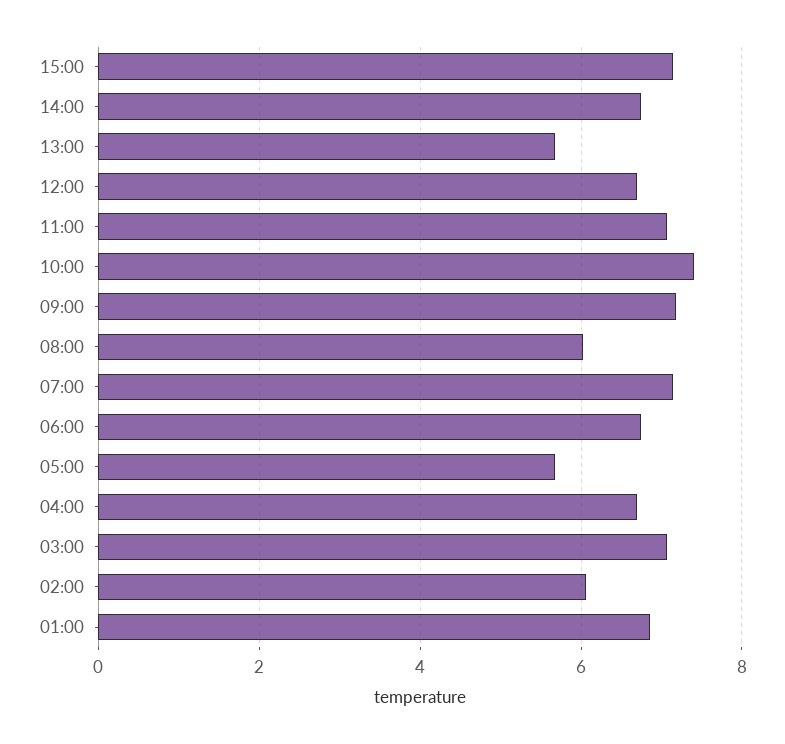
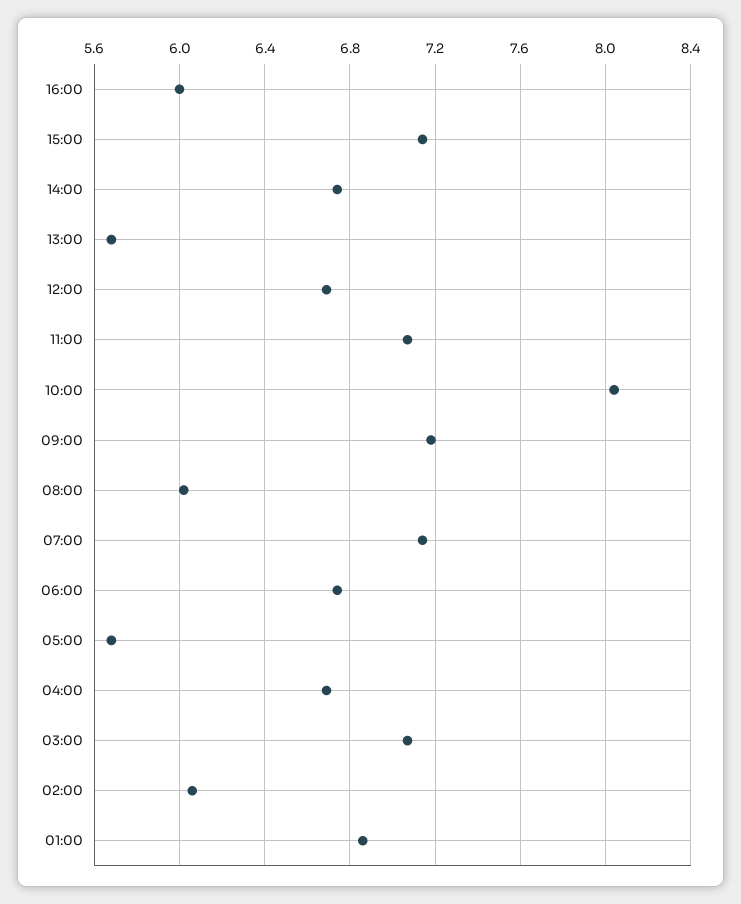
10:00: 7.4 -> 8.05
16:00: none -> 6

